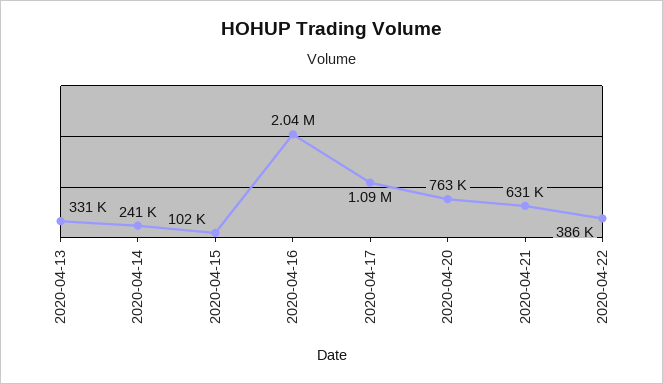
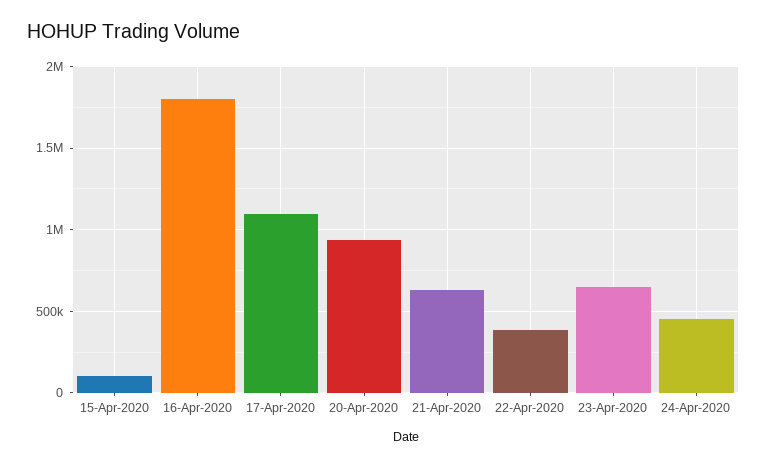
2020-04-13: 331000 -> none
2020-04-14: 241000 -> none
2020-04-16: 2040000 -> 1800000
2020-04-20: 763000 -> 950000
23-Apr-2020: none -> 650000
24-Apr-2020: none -> 450000

